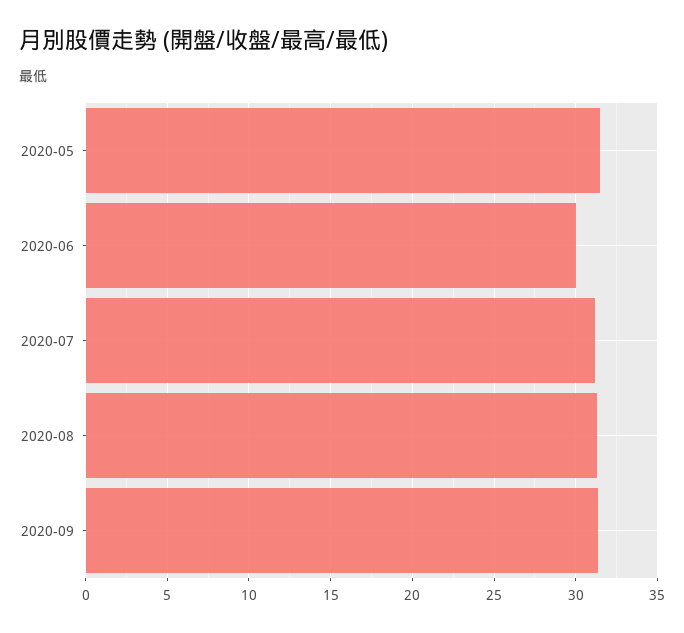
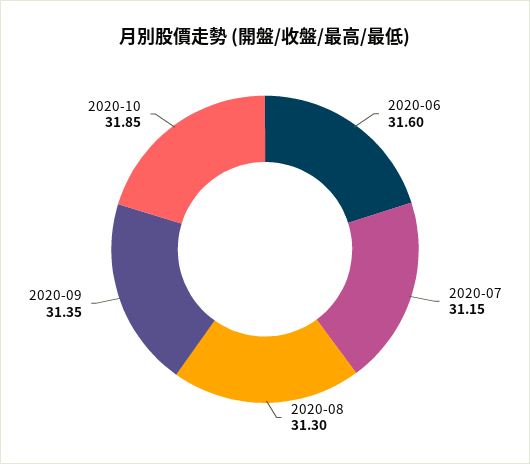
2020-05: 31.5 -> none
2020-06: 30 -> 31.6
2020-10: none -> 31.85

